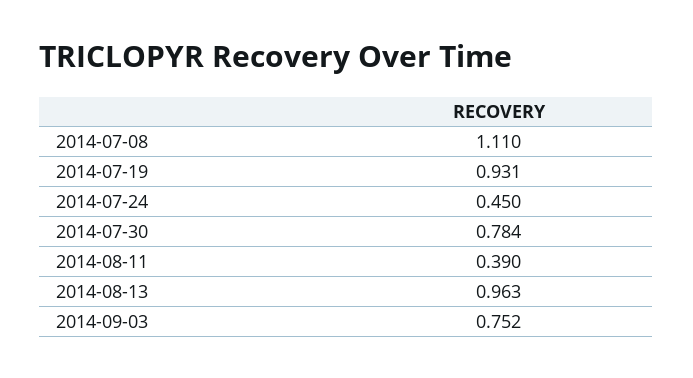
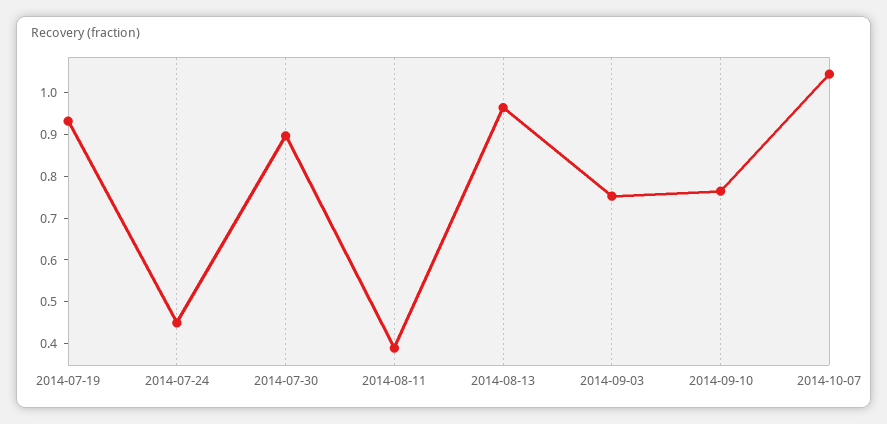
2014-07-08: 1.11 -> none
2014-07-30: 0.784 -> 0.9
2014-09-10: none -> 0.76
2014-10-07: none -> 1.04

